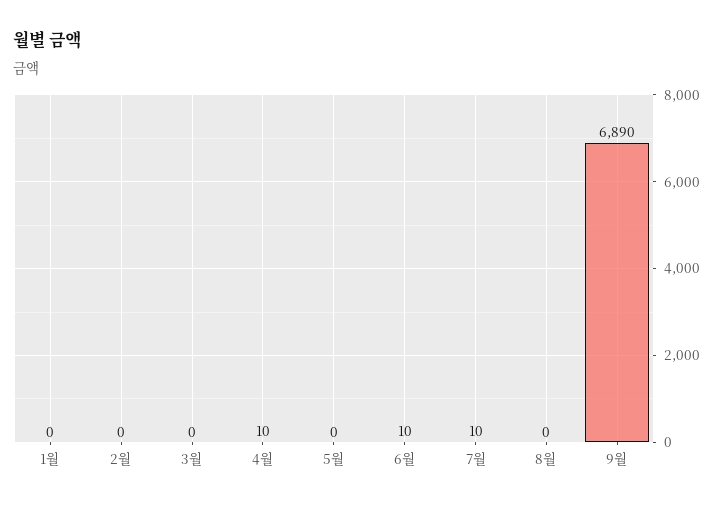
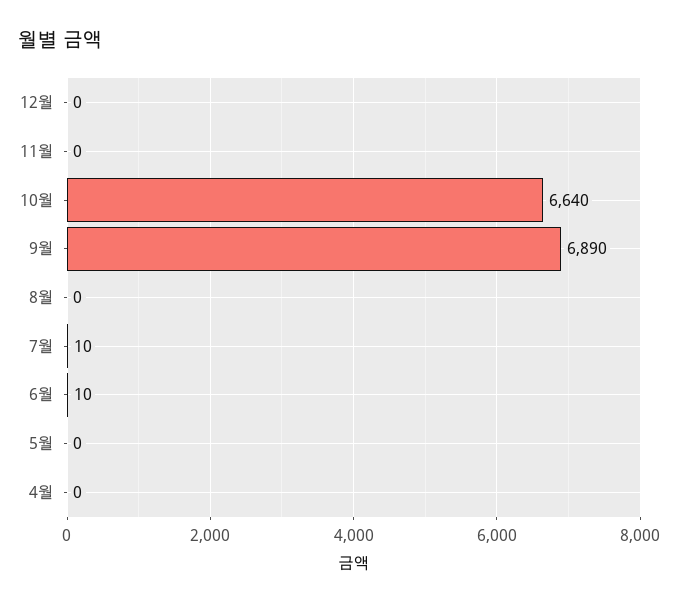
1월: 0 -> none
2월: 0 -> none
3월: 0 -> none
4월: 10 -> 0
12월: none -> 0
11월: none -> 0
10월: none -> 6640

